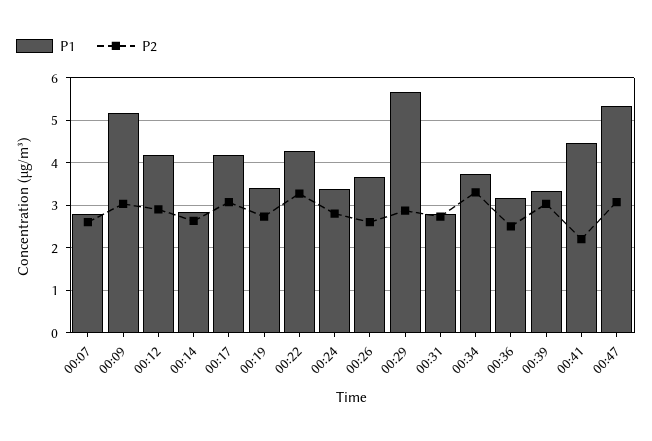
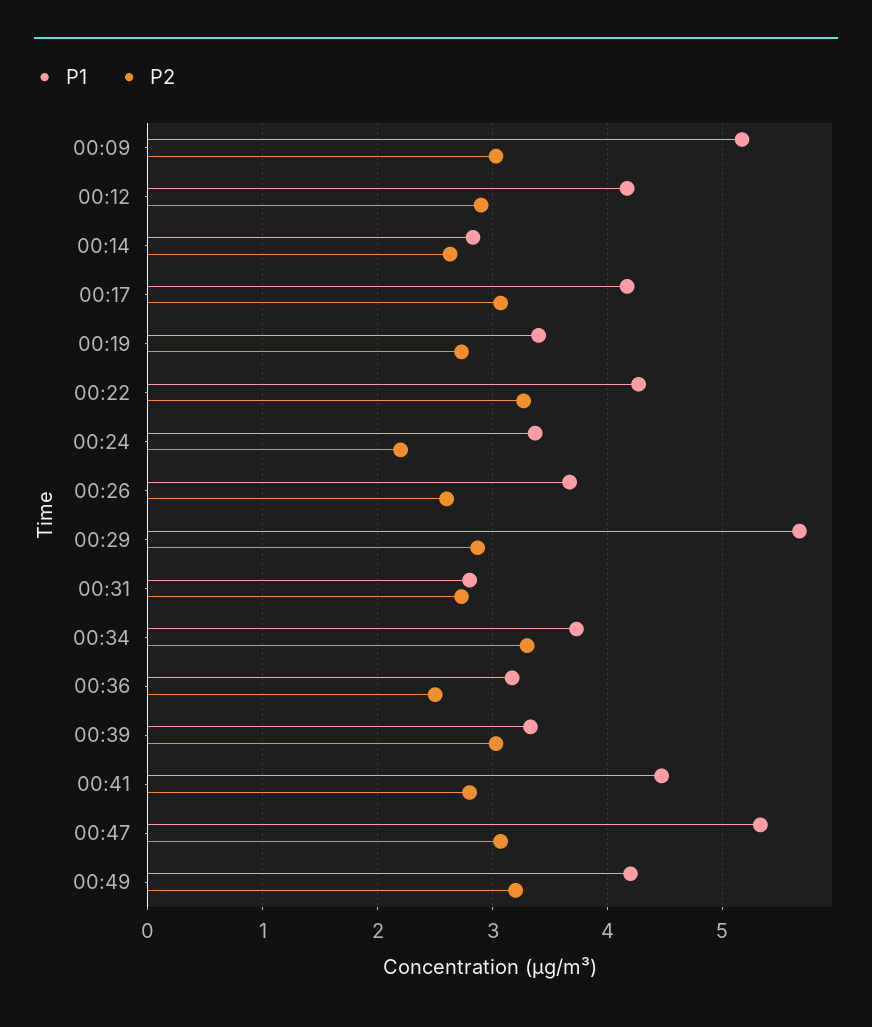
P1, 00:07: 2.8 -> none
P2, 00:07: 2.6 -> none
P2, 00:24: 2.8 -> 2.2
P2, 00:41: 2.2 -> 2.8
P1, 00:49: none -> 4.2
P2, 00:49: none -> 3.2

